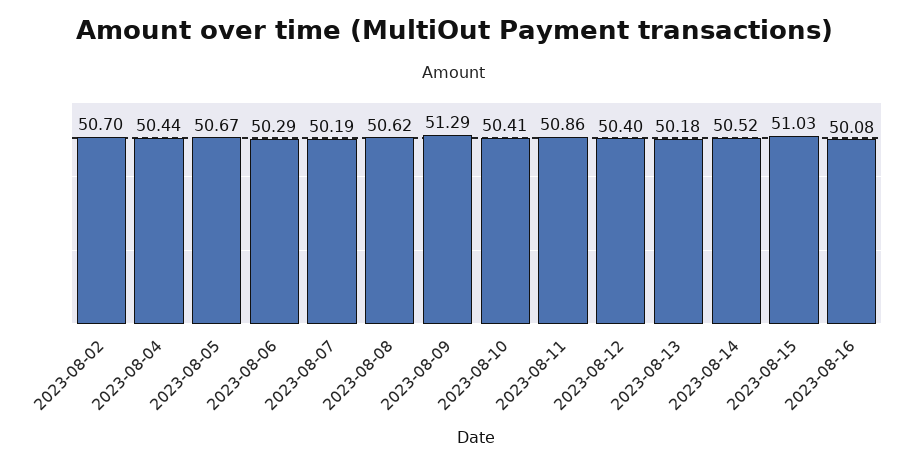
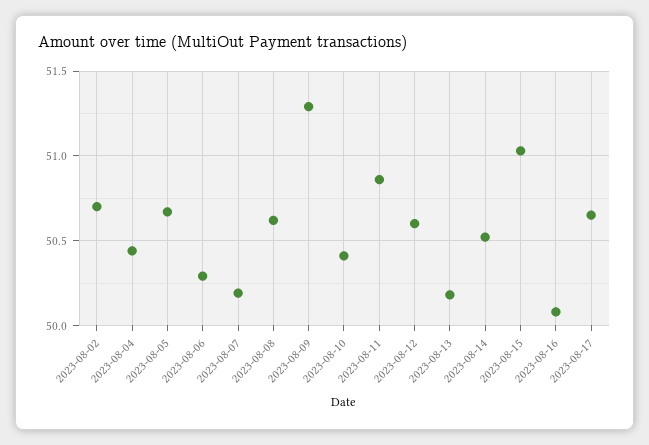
2023-08-12: 50.4 -> 50.6
2023-08-17: none -> 50.65

